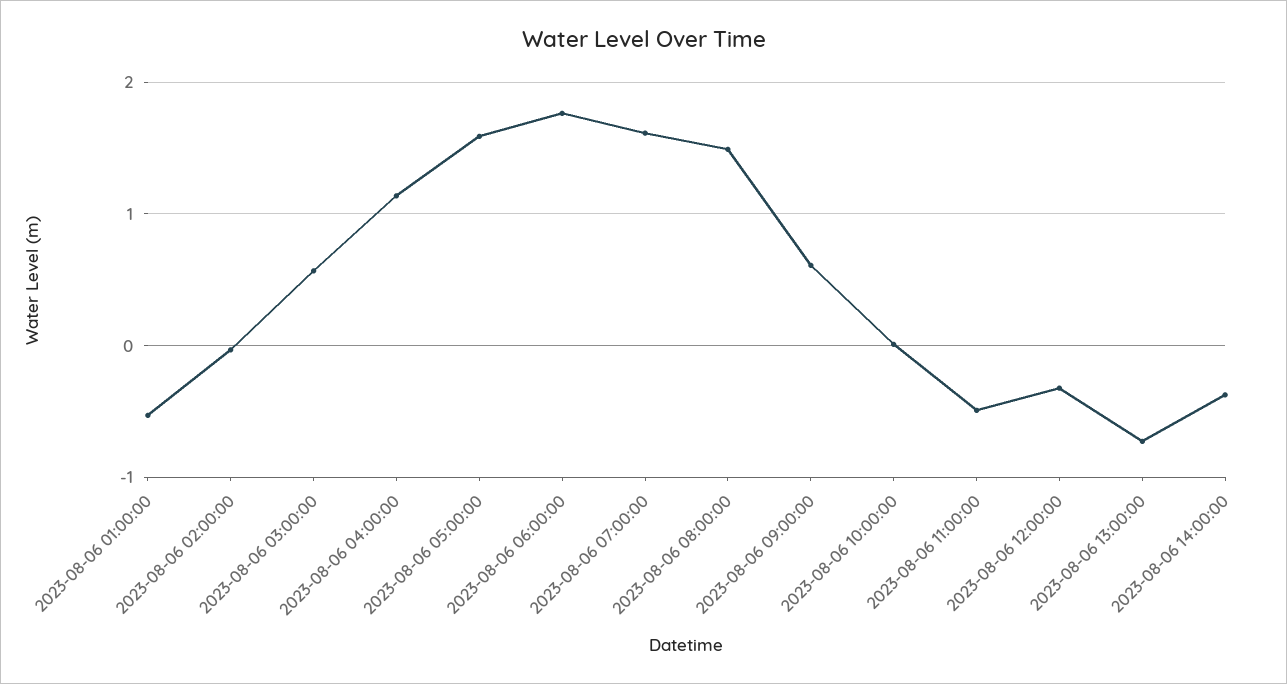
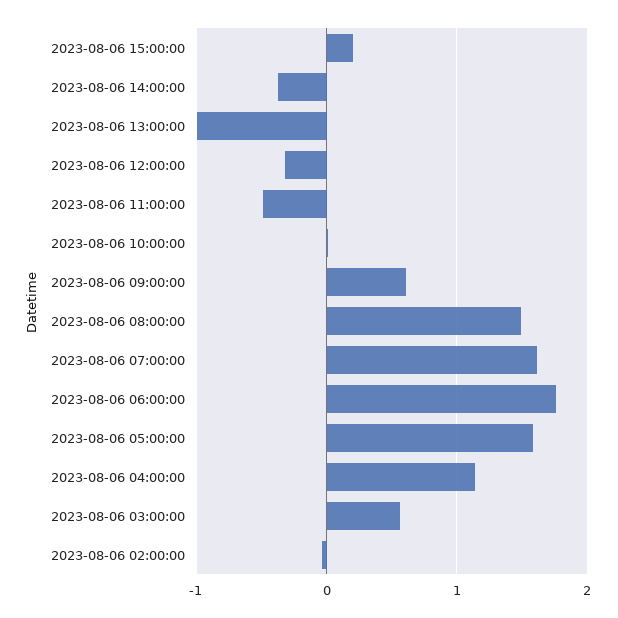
2023-08-06 01:00:00: -0.5 -> none
2023-08-06 13:00:00: -0.7 -> -1
2023-08-06 15:00:00: none -> 0.2

